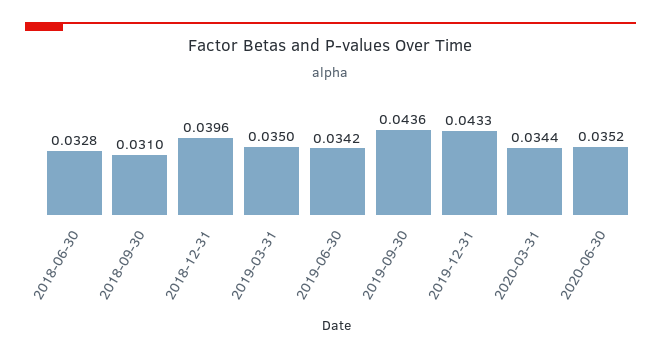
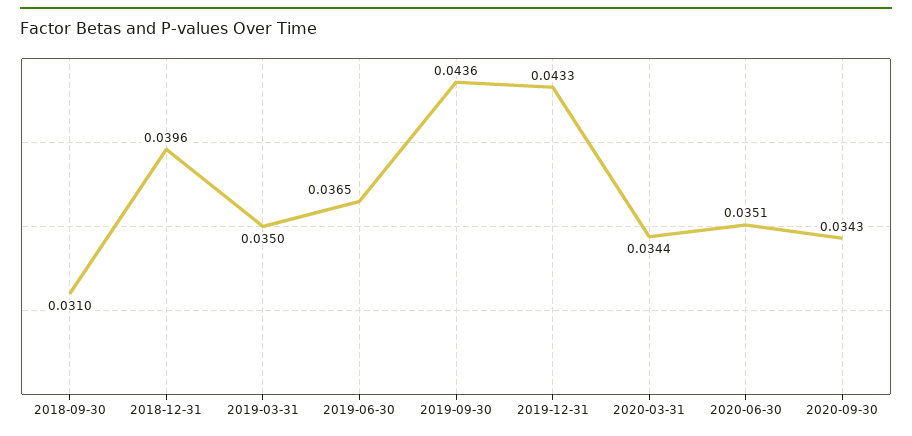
2018-06-30: 0.0328 -> none
2019-06-30: 0.0342 -> 0.0365
2020-06-30: 0.0352 -> 0.0351
2020-09-30: none -> 0.0343

